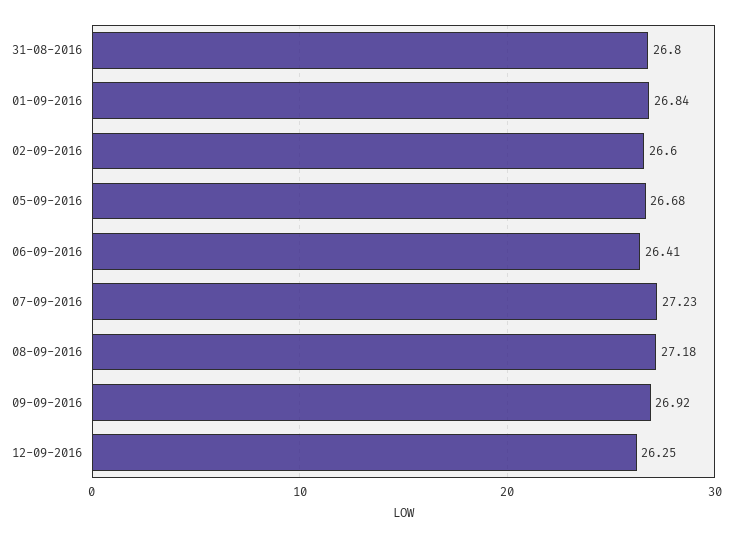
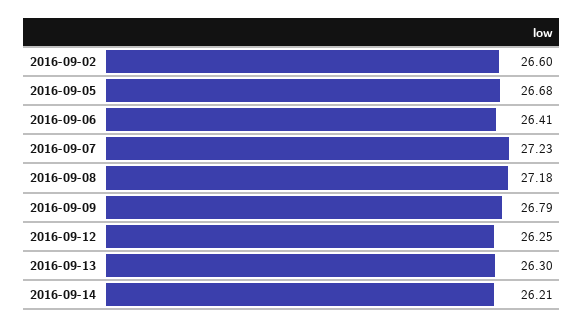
31-08-2016: 26.8 -> none
01-09-2016: 26.84 -> none
09-09-2016: 26.92 -> 26.79
2016-09-13: none -> 26.3
2016-09-14: none -> 26.21

